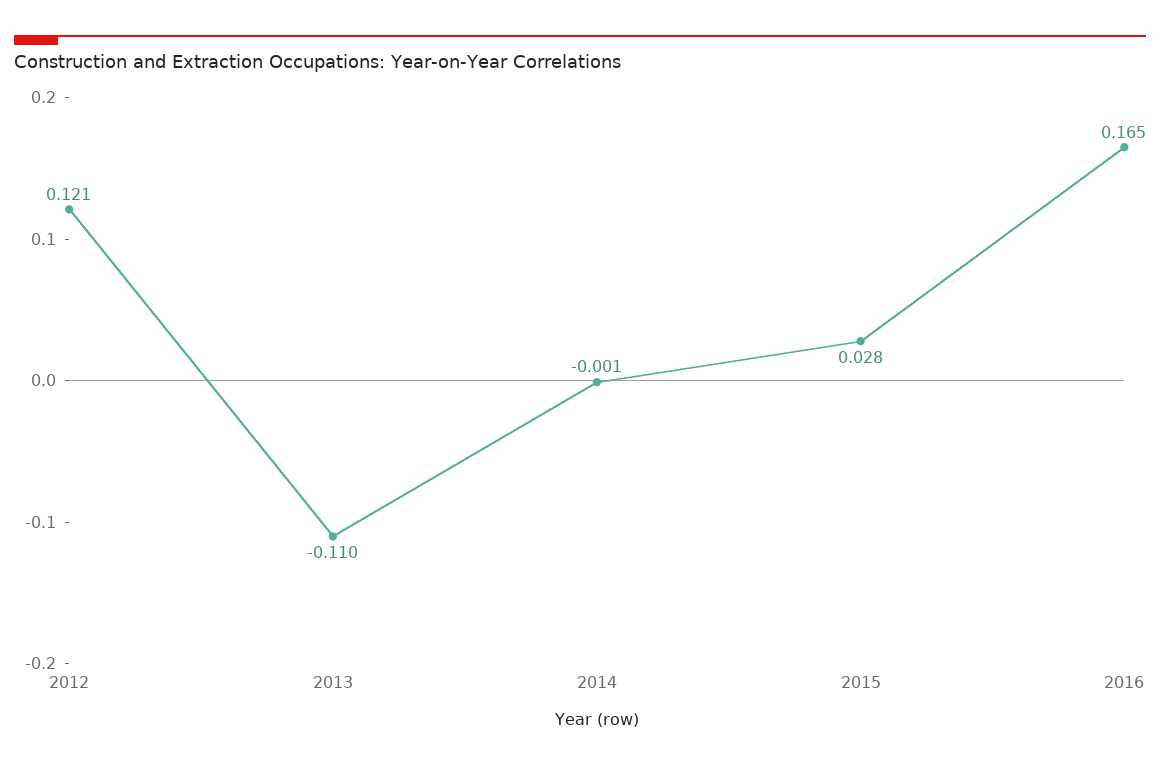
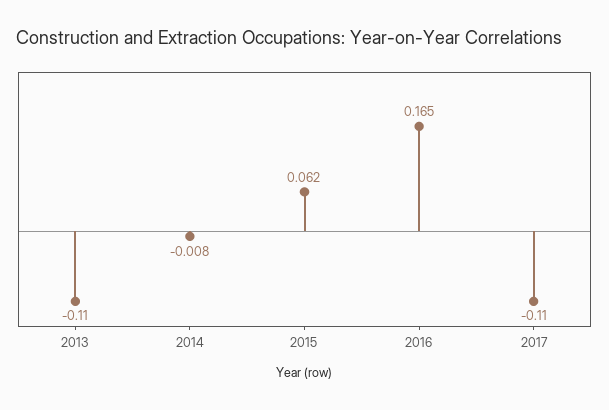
2012: 0.121 -> none
2014: -0.001 -> -0.008
2015: 0.028 -> 0.062
2017: none -> -0.11

